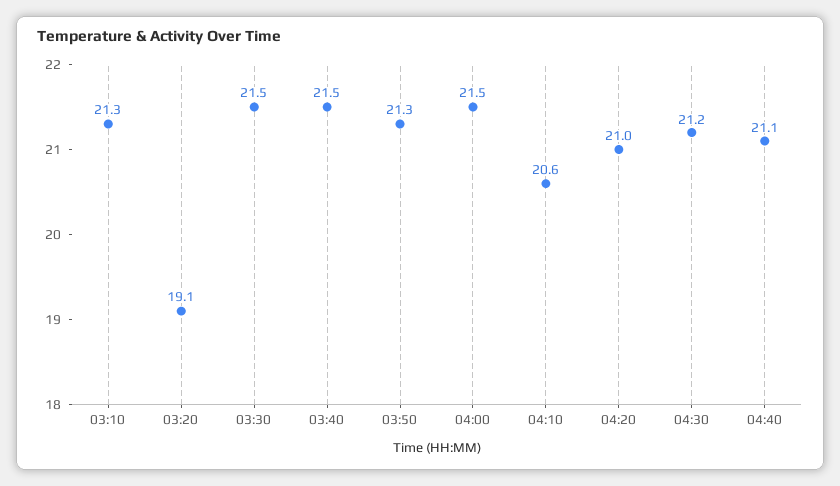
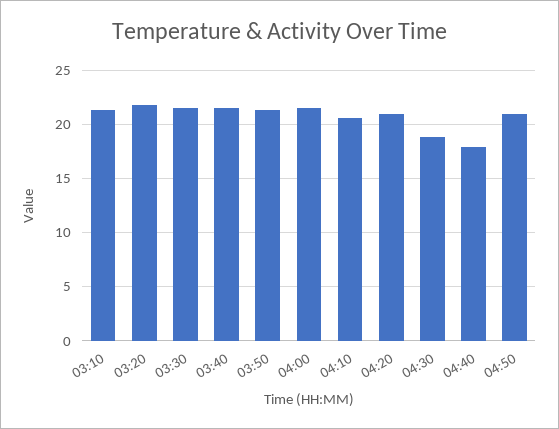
03:20: 19.1 -> 22
04:30: 21.2 -> 19
04:40: 21.1 -> 18
04:50: none -> 21

